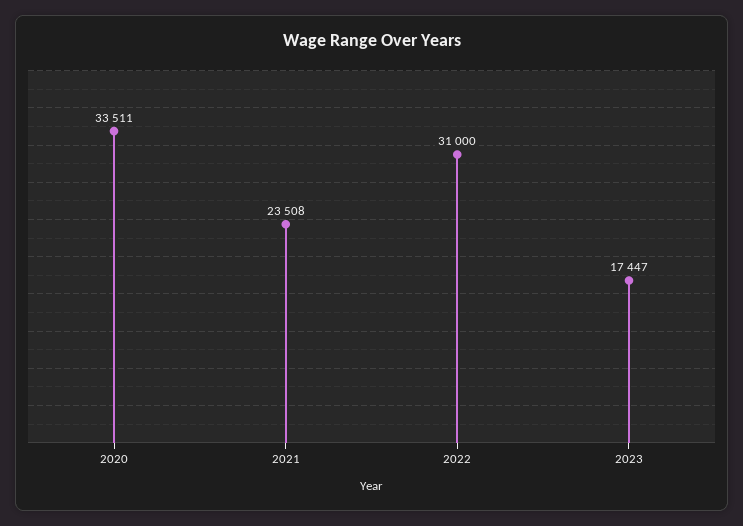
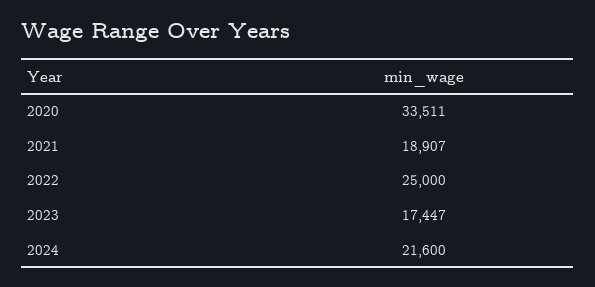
2021: 23508 -> 18907
2022: 31000 -> 25000
2024: none -> 21600

